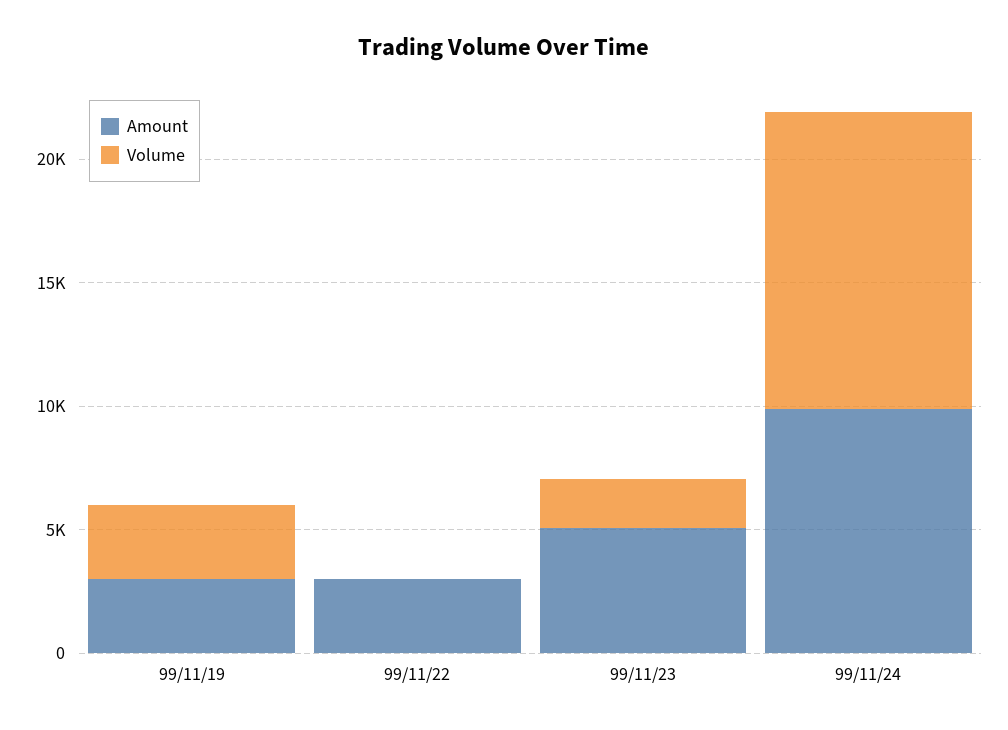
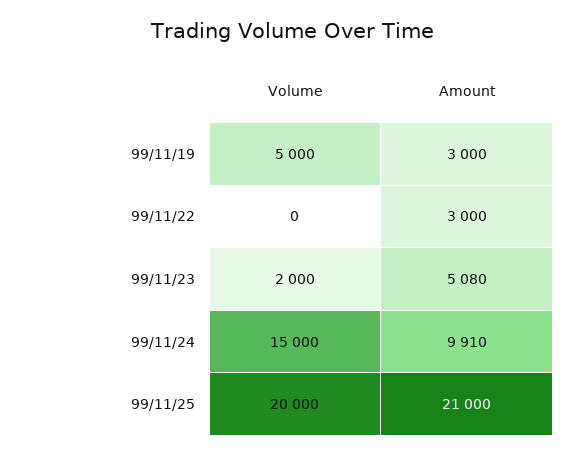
Volume, 99/11/19: 3000 -> 5000
Volume, 99/11/24: 12000 -> 15000
Volume, 99/11/25: none -> 20000
Amount, 99/11/25: none -> 21000

